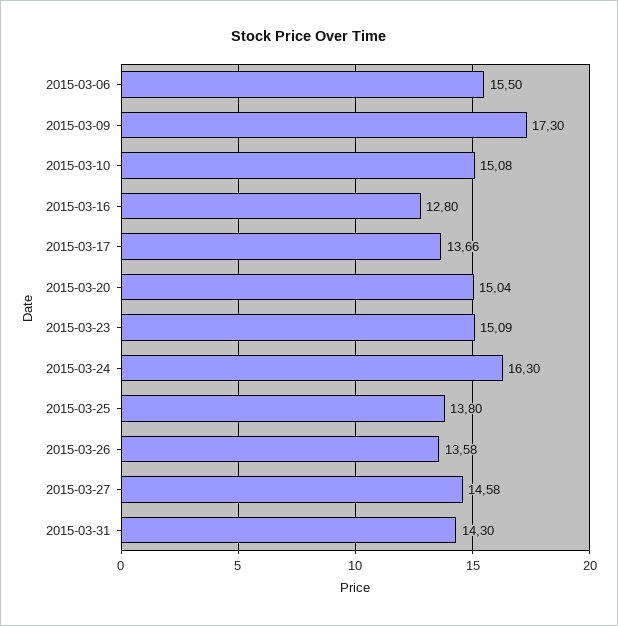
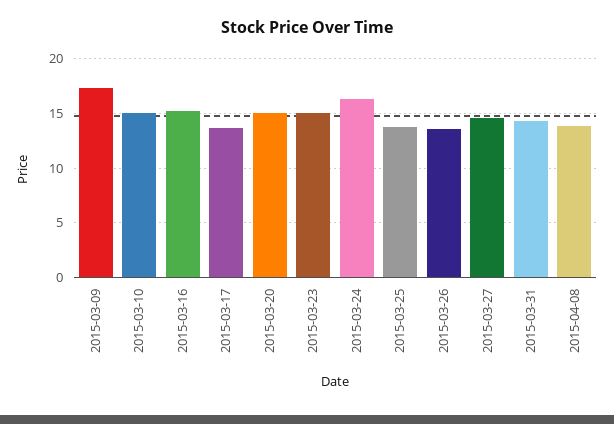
2015-03-06: 15.5 -> none
2015-03-16: 12.8 -> 15
2015-04-08: none -> 14

